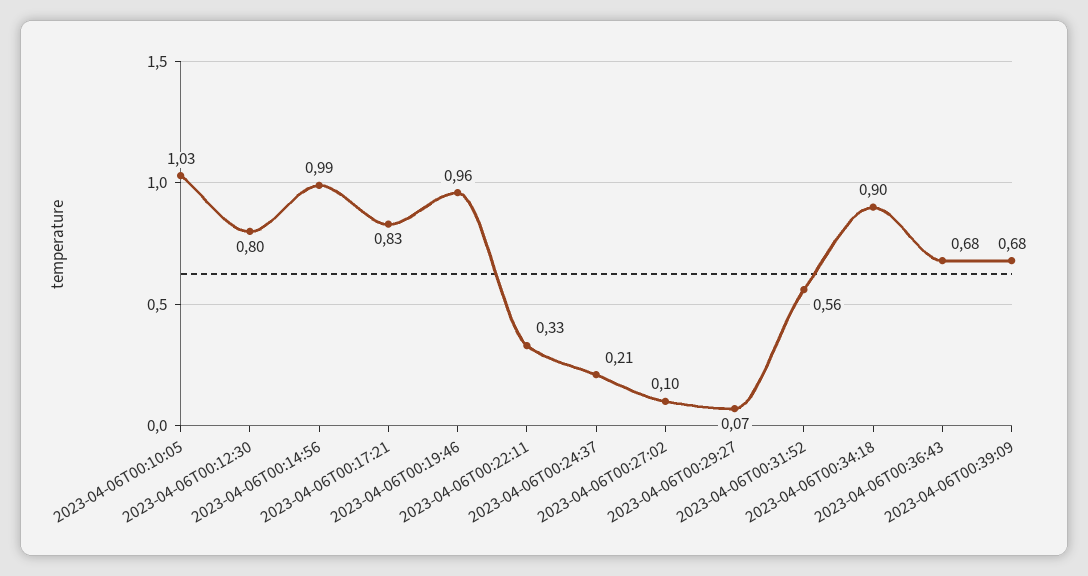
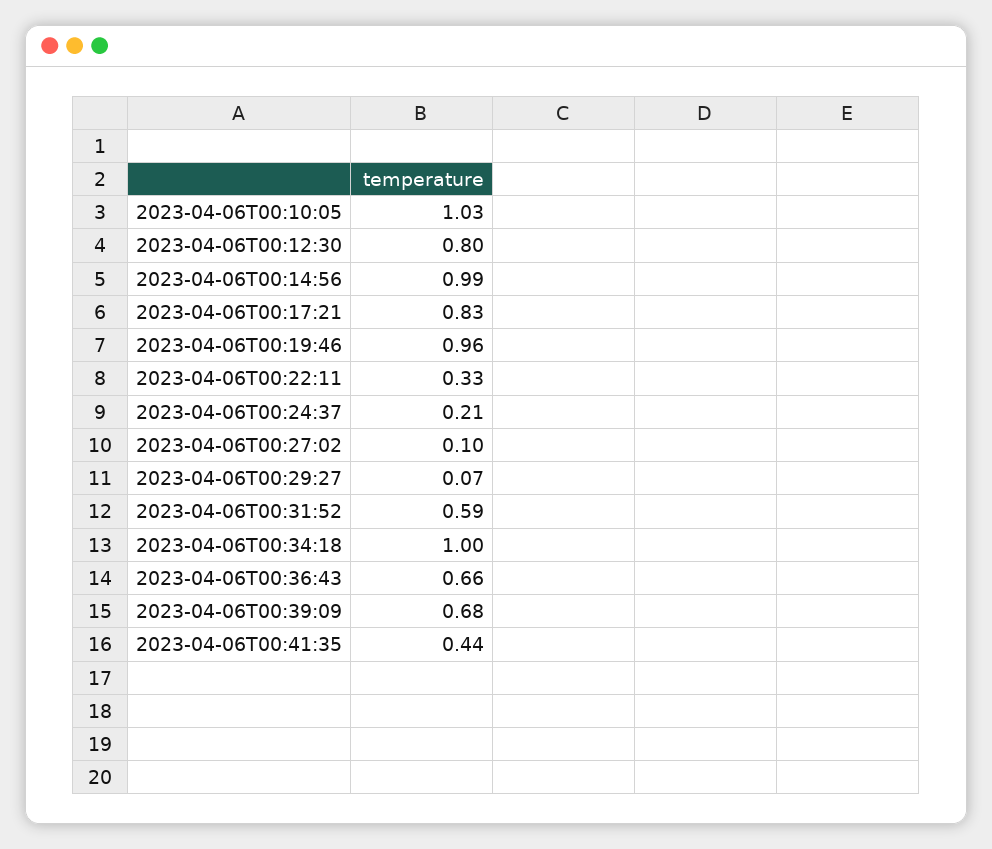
2023-04-06T00:31:52: 0.56 -> 0.59
2023-04-06T00:34:18: 0.9 -> 1
2023-04-06T00:36:43: 0.68 -> 0.66
2023-04-06T00:41:35: none -> 0.44

